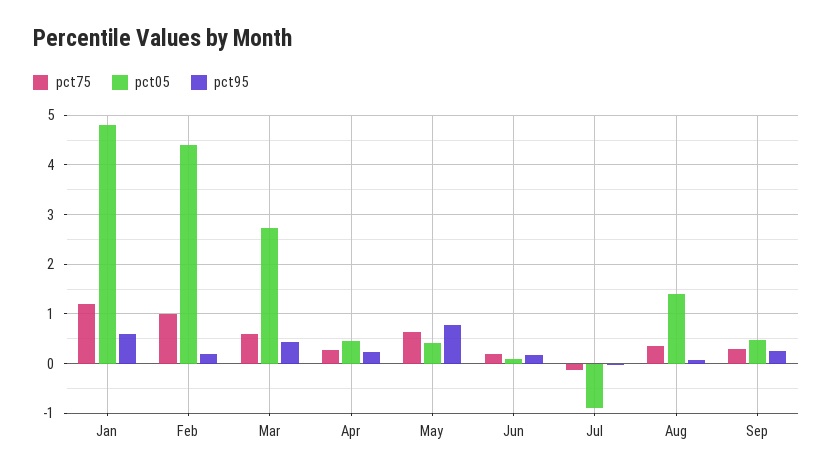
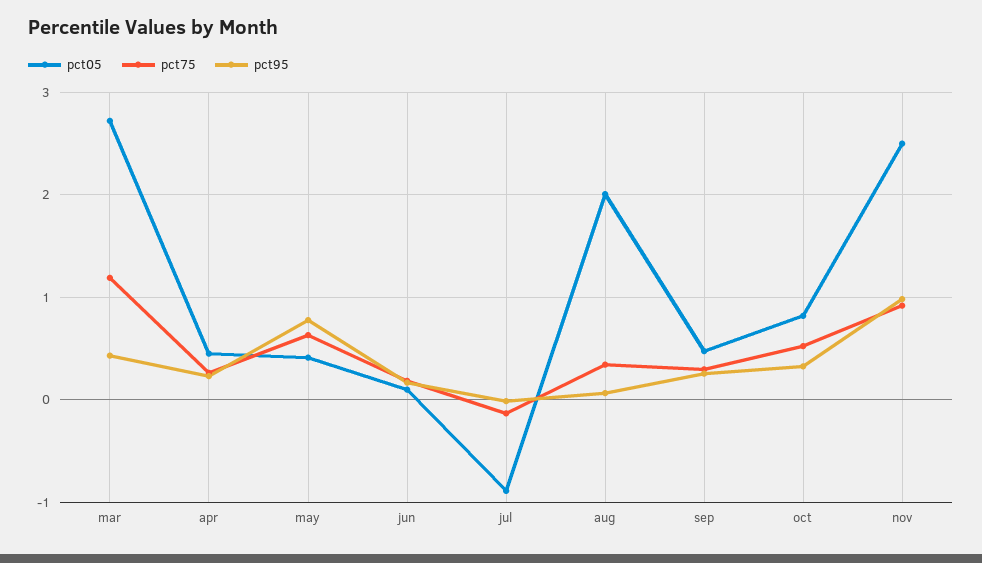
pct75, Jan: 1.2 -> none
pct05, Jan: 4.8 -> none
pct95, Jan: 0.6 -> none
pct75, Feb: 1 -> none
pct05, Feb: 4.4 -> none
pct95, Feb: 0.2 -> none
pct75, Mar: 0.6 -> 1.2
pct05, Aug: 1.4 -> 2
pct05, oct: none -> 0.8
pct75, oct: none -> 0.5
pct95, oct: none -> 0.3
pct05, nov: none -> 2.5
pct75, nov: none -> 0.9
pct95, nov: none -> 1

